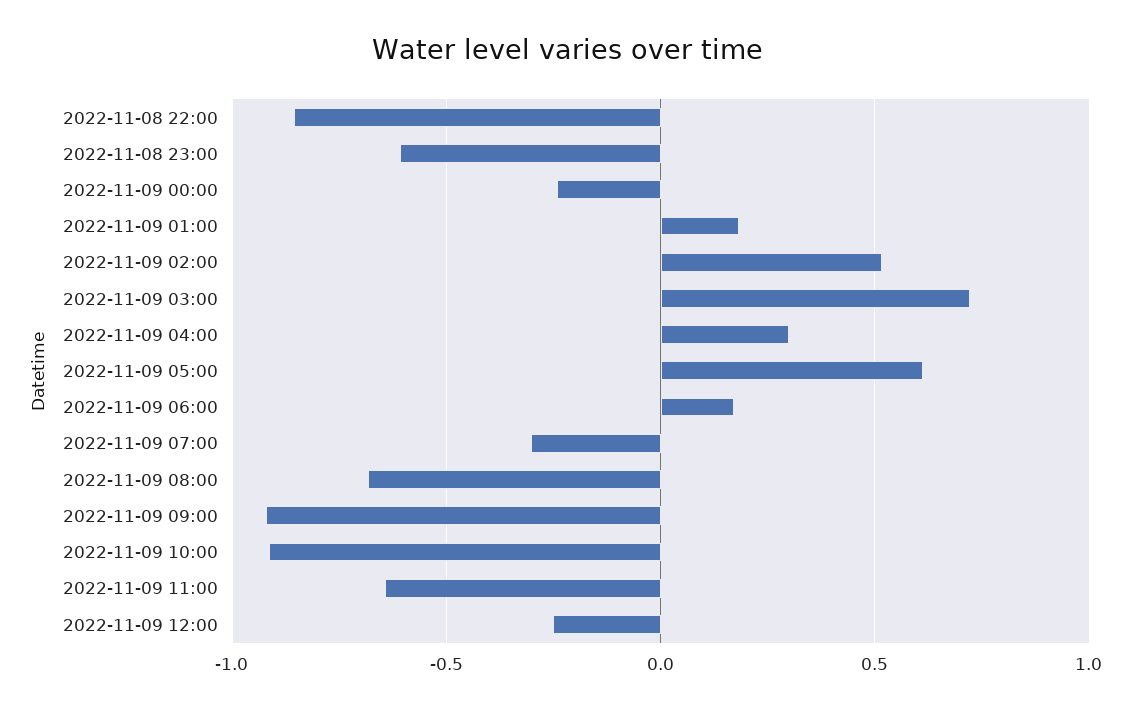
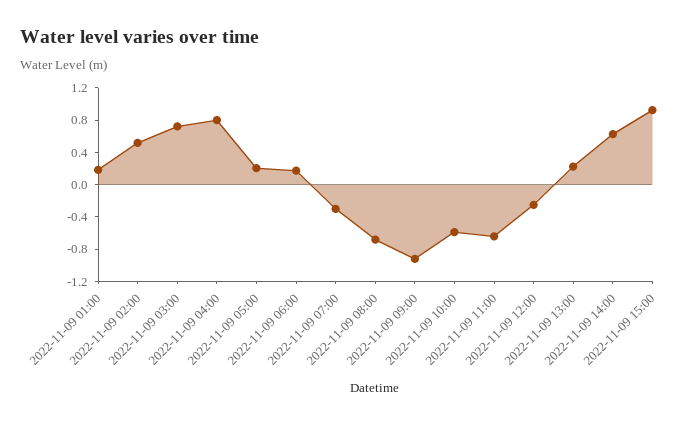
2022-11-08 22:00: -0.85 -> none
2022-11-08 23:00: -0.6 -> none
2022-11-09 00:00: -0.25 -> none
2022-11-09 04:00: 0.3 -> 0.8
2022-11-09 05:00: 0.6 -> 0.2
2022-11-09 10:00: -0.9 -> -0.6
2022-11-09 13:00: none -> 0.2
2022-11-09 14:00: none -> 0.6
2022-11-09 15:00: none -> 0.9

